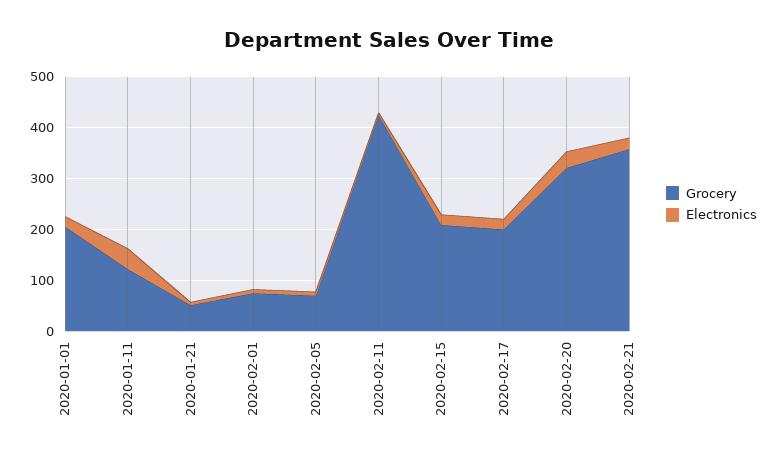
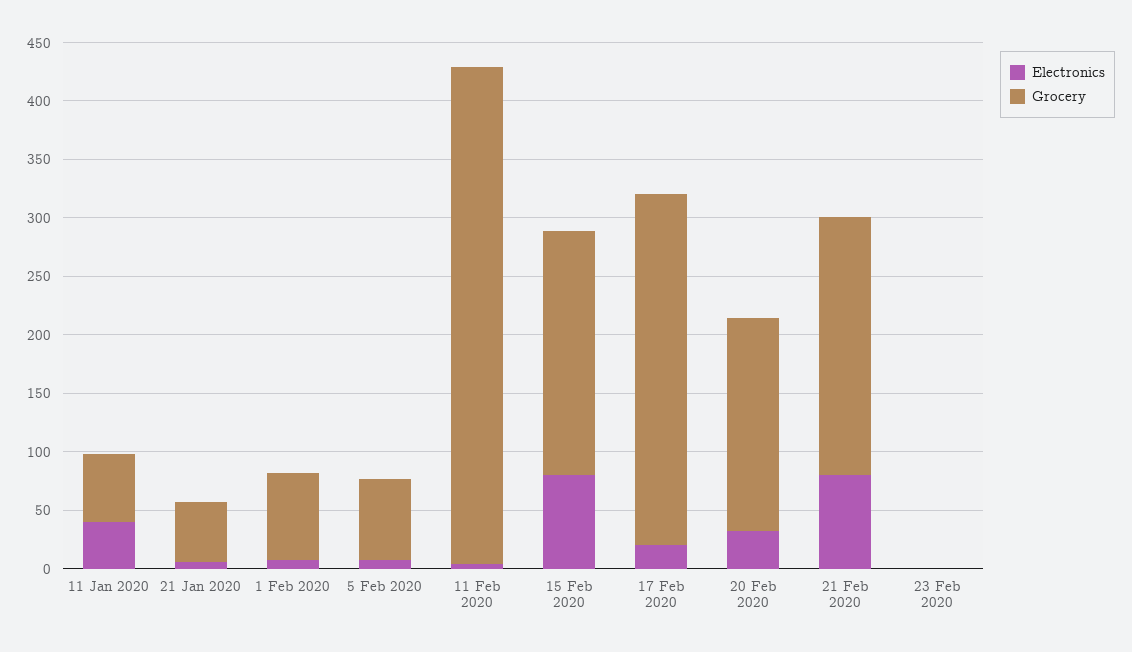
Grocery, 2020-01-01: 200 -> none
Electronics, 2020-01-01: 20 -> none
Grocery, 2020-01-11: 120 -> 60
Electronics, 2020-02-15: 20 -> 80
Grocery, 2020-02-17: 200 -> 300
Grocery, 2020-02-20: 320 -> 180
Grocery, 2020-02-21: 360 -> 220
Electronics, 2020-02-21: 20 -> 80
Electronics, 23 Feb 2020: none -> 0
Grocery, 23 Feb 2020: none -> 0

